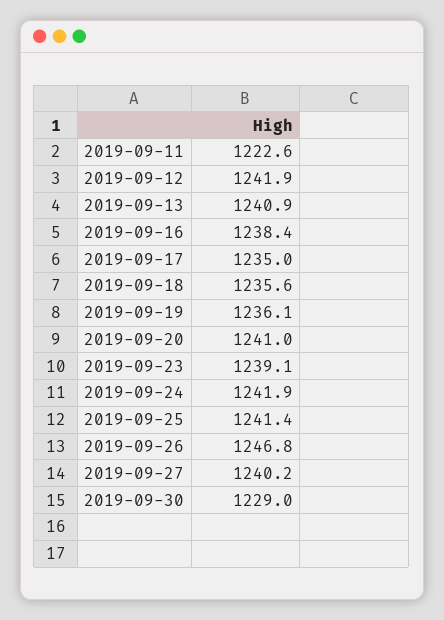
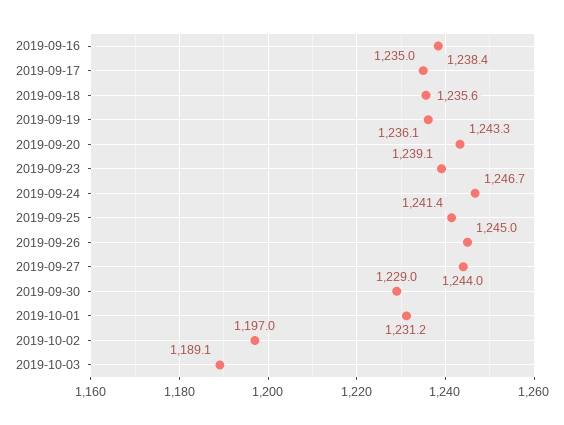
2019-09-11: 1222.6 -> none
2019-09-12: 1241.9 -> none
2019-09-13: 1240.9 -> none
2019-09-20: 1241 -> 1243.3
2019-09-24: 1241.9 -> 1246.7
2019-09-26: 1246.8 -> 1245
2019-09-27: 1240.2 -> 1244
2019-10-01: none -> 1231.2
2019-10-02: none -> 1197
2019-10-03: none -> 1189.1

